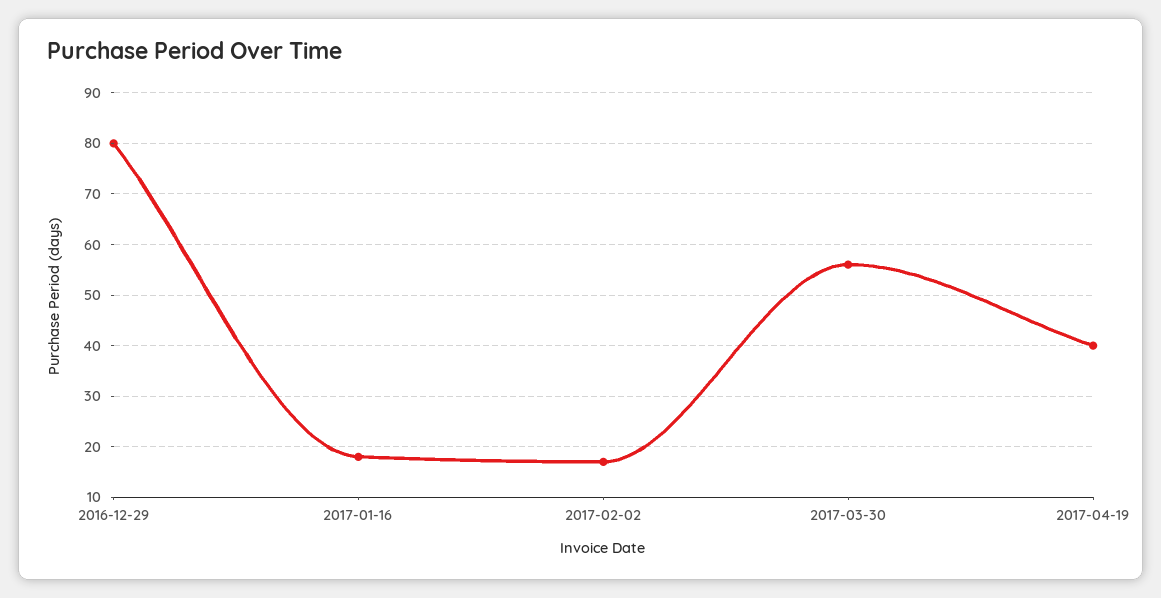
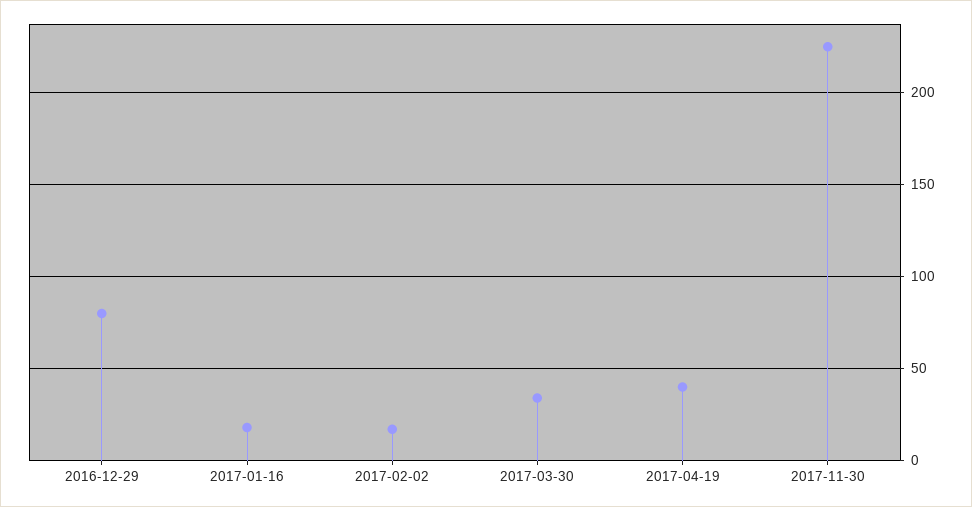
2017-03-30: 55 -> 35
2017-11-30: none -> 225

